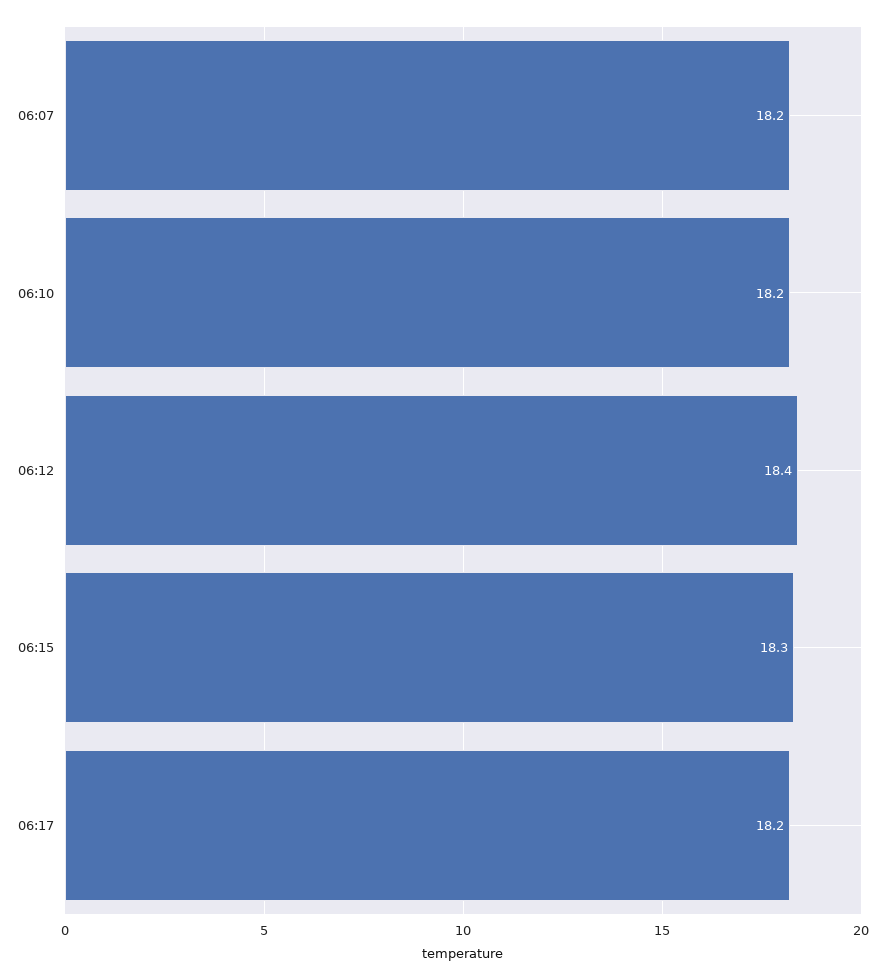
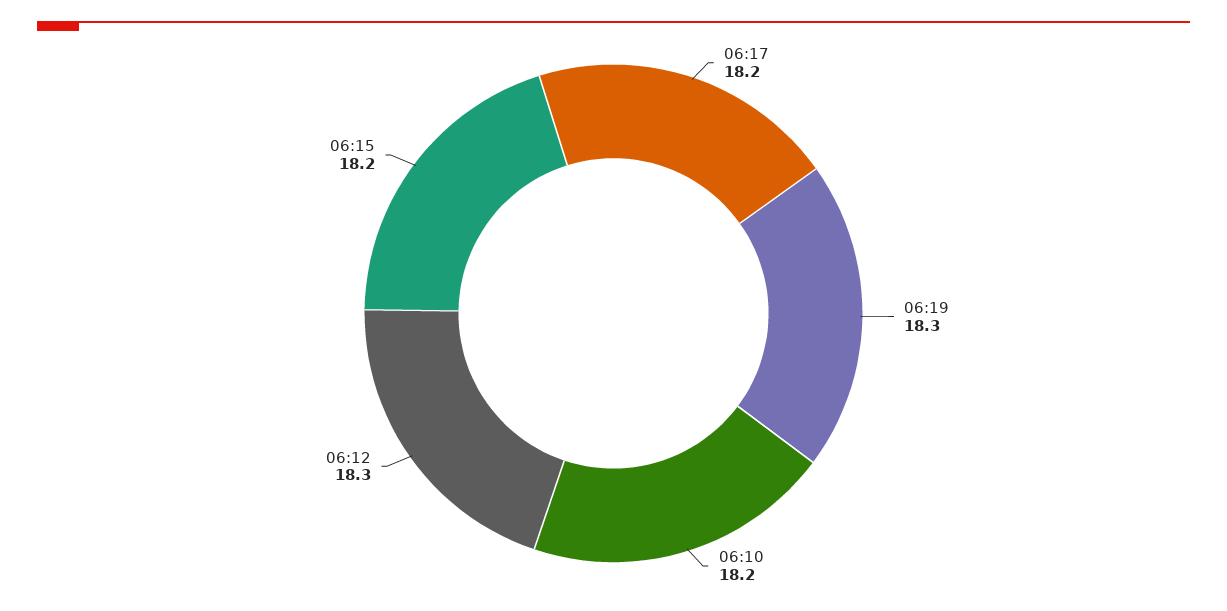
06:07: 18.2 -> none
06:12: 18.4 -> 18.3
06:15: 18.3 -> 18.2
06:19: none -> 18.3

